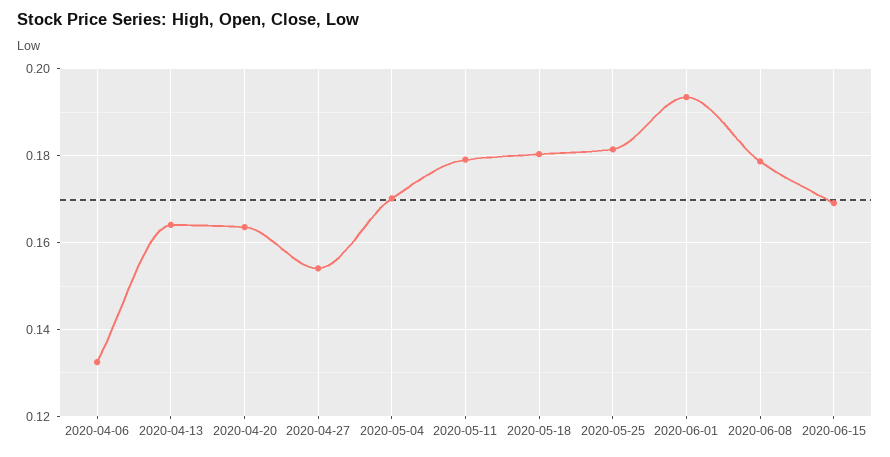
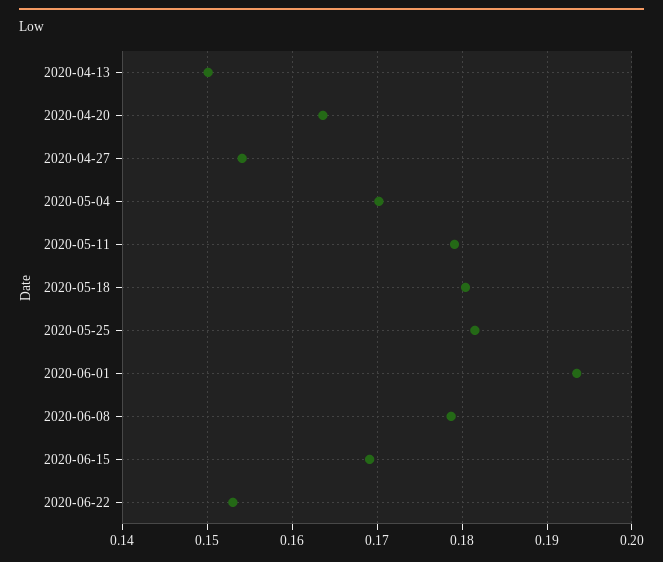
2020-04-06: 0.132 -> none
2020-04-13: 0.164 -> 0.15
2020-06-22: none -> 0.153

